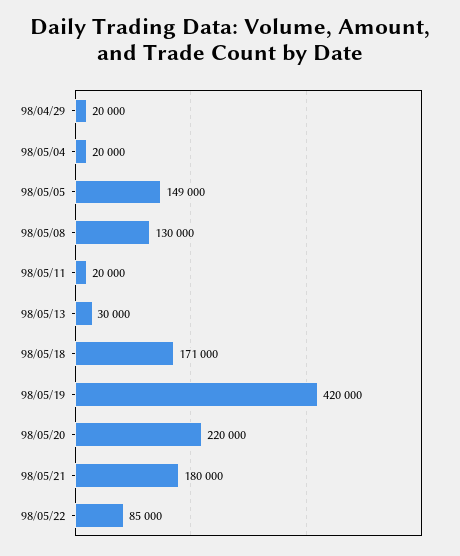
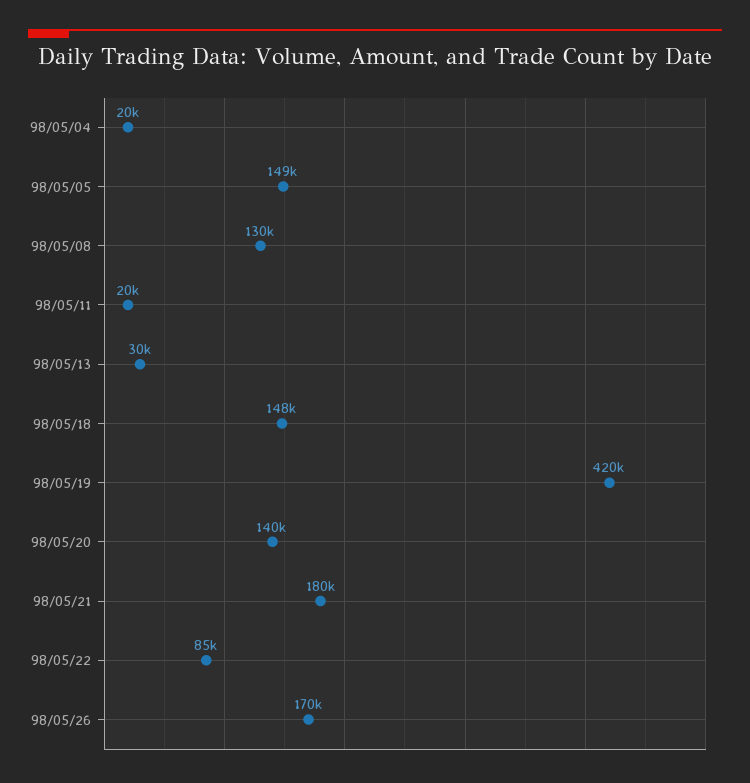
98/04/29: 20000 -> none
98/05/18: 171000 -> 148000
98/05/20: 220000 -> 140000
98/05/26: none -> 170000

